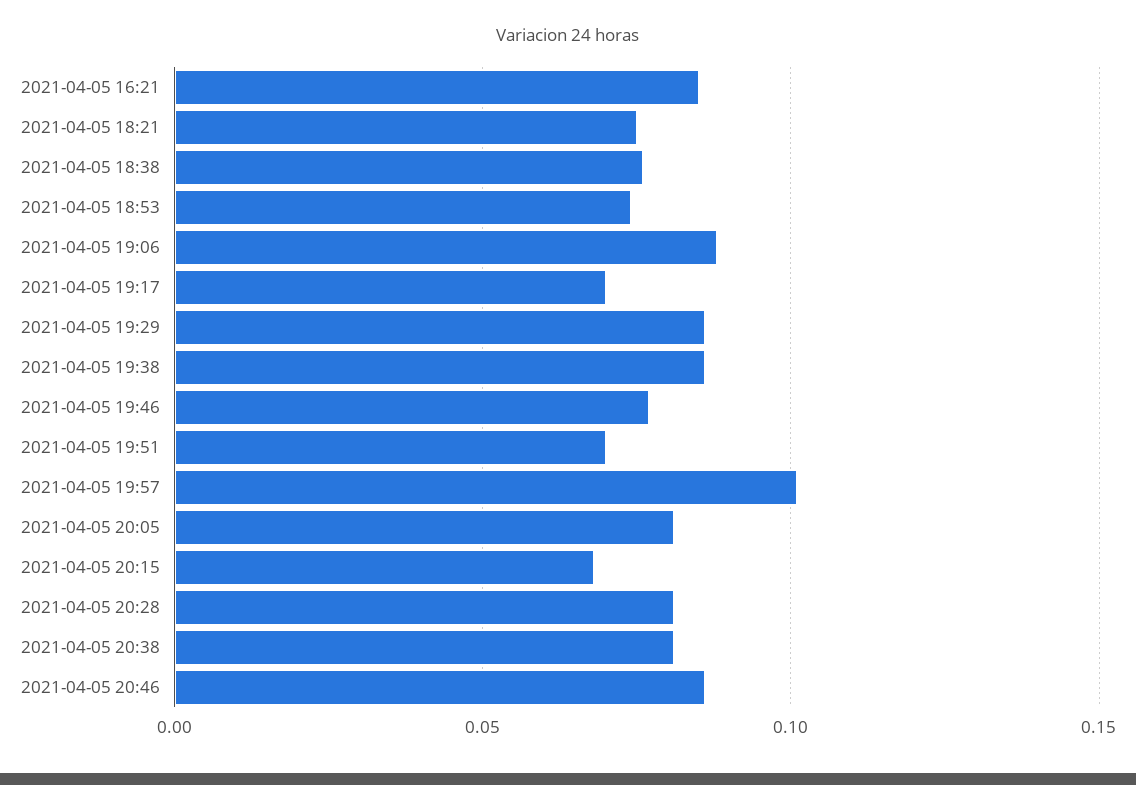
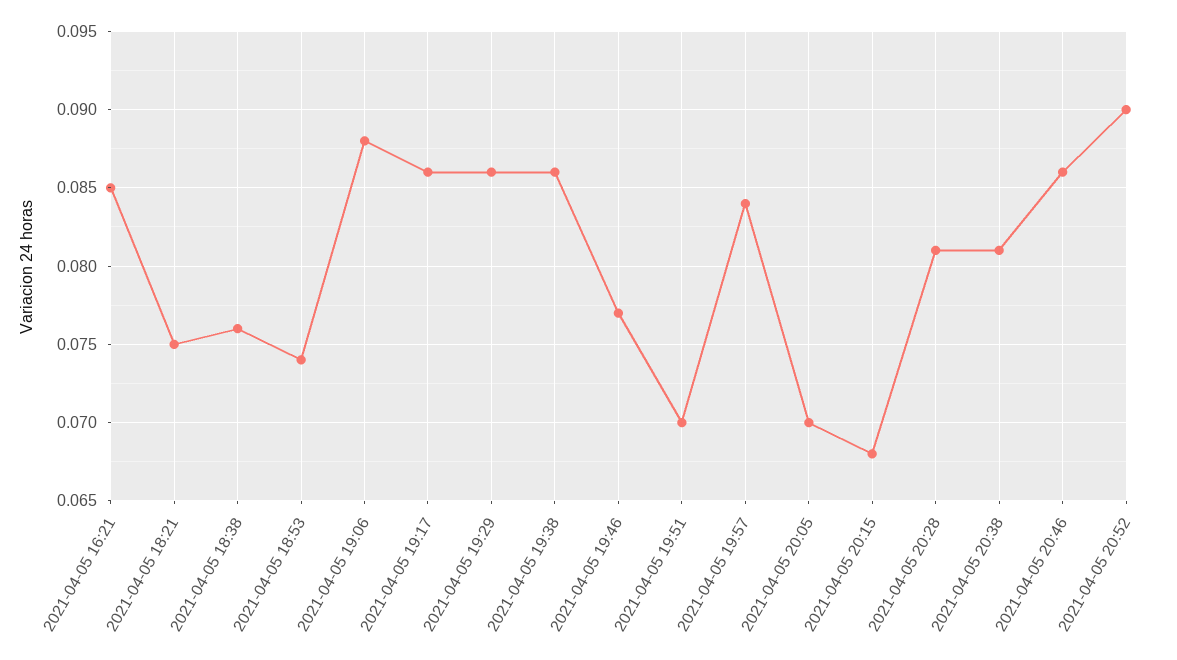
2021-04-05 19:17: 0.07 -> 0.086
2021-04-05 19:57: 0.1 -> 0.084
2021-04-05 20:05: 0.08 -> 0.07
2021-04-05 20:52: none -> 0.09

